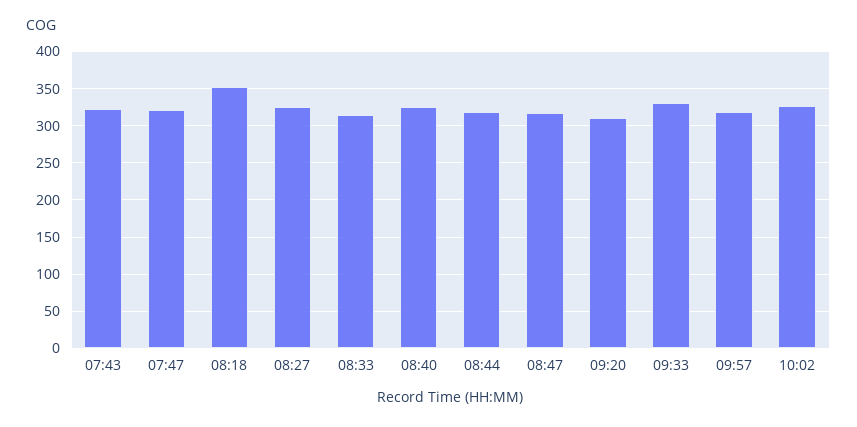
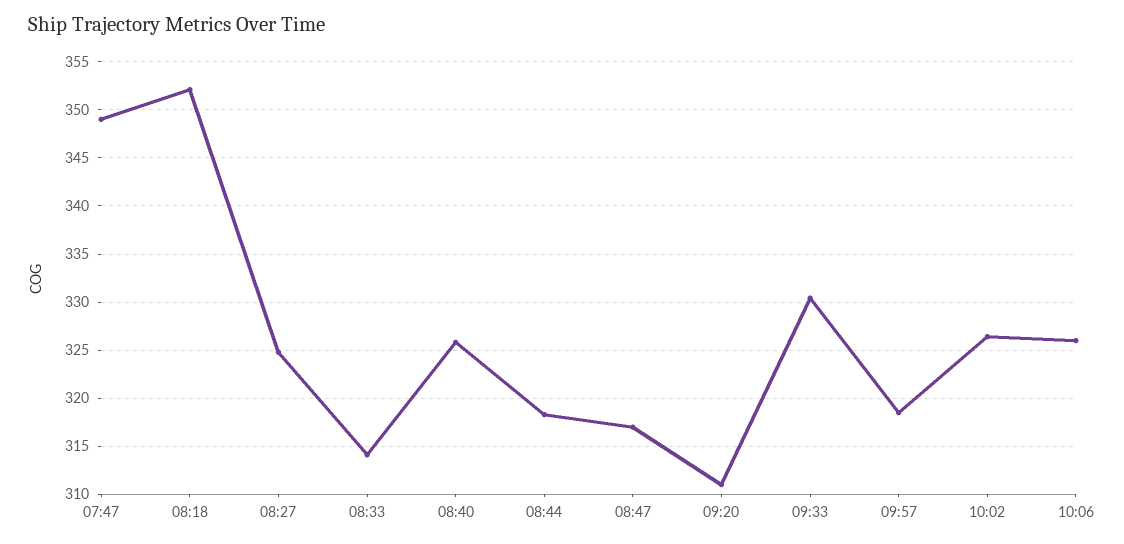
07:43: 320 -> none
07:47: 320 -> 349
10:06: none -> 326

